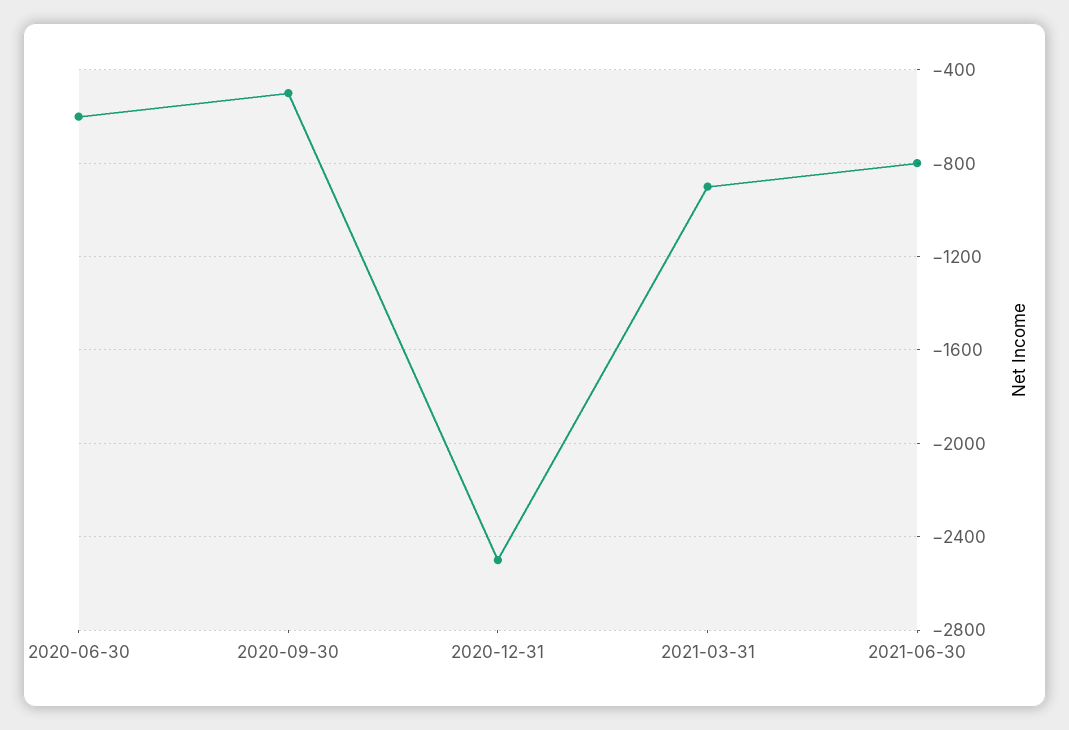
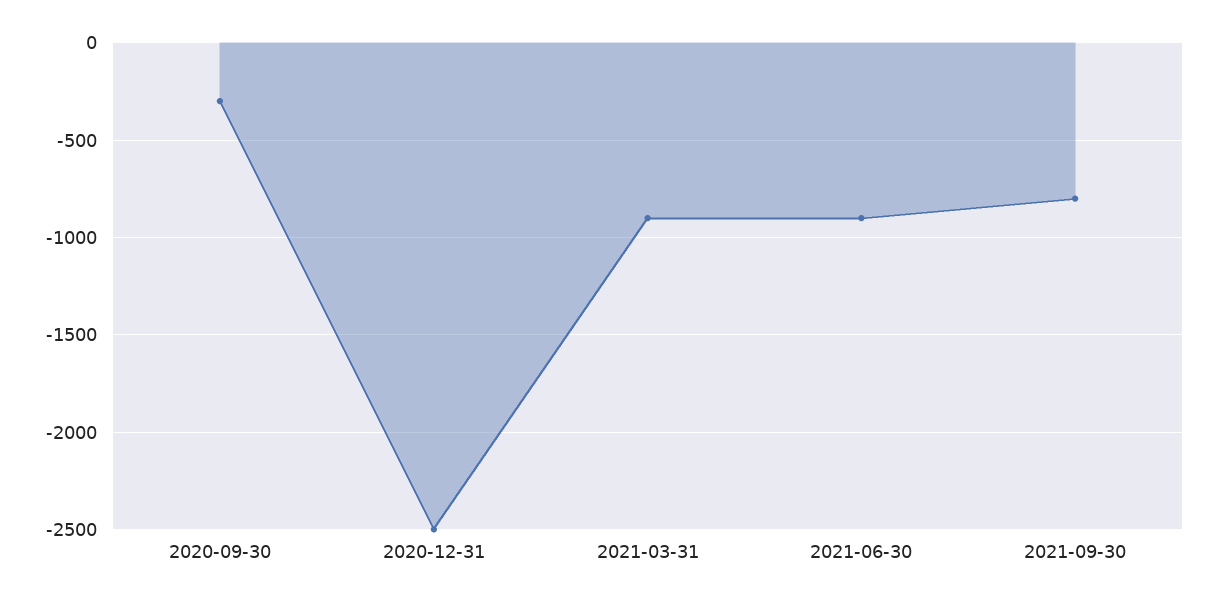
2020-06-30: -600 -> none
2020-09-30: -500 -> -300
2021-06-30: -800 -> -900
2021-09-30: none -> -800

